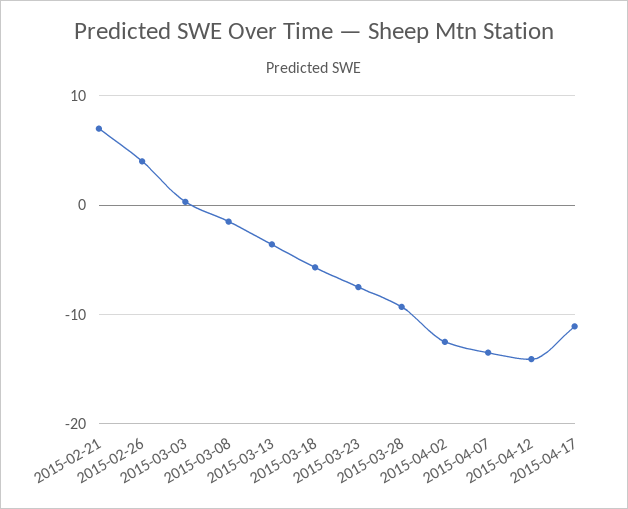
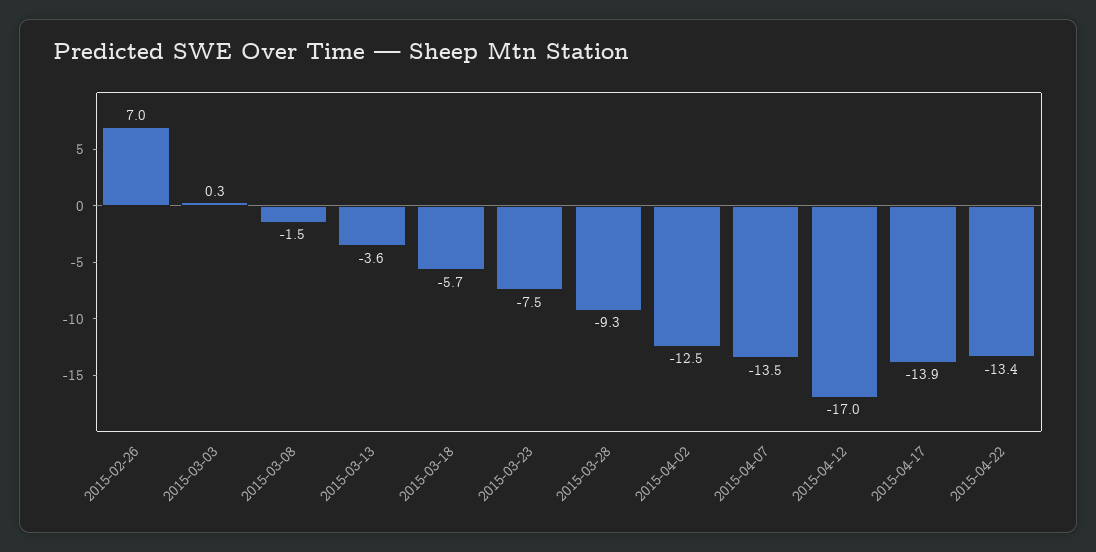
2015-02-21: 7 -> none
2015-02-26: 4 -> 7
2015-04-12: -14 -> -17
2015-04-17: -11 -> -13.9
2015-04-22: none -> -13.4

